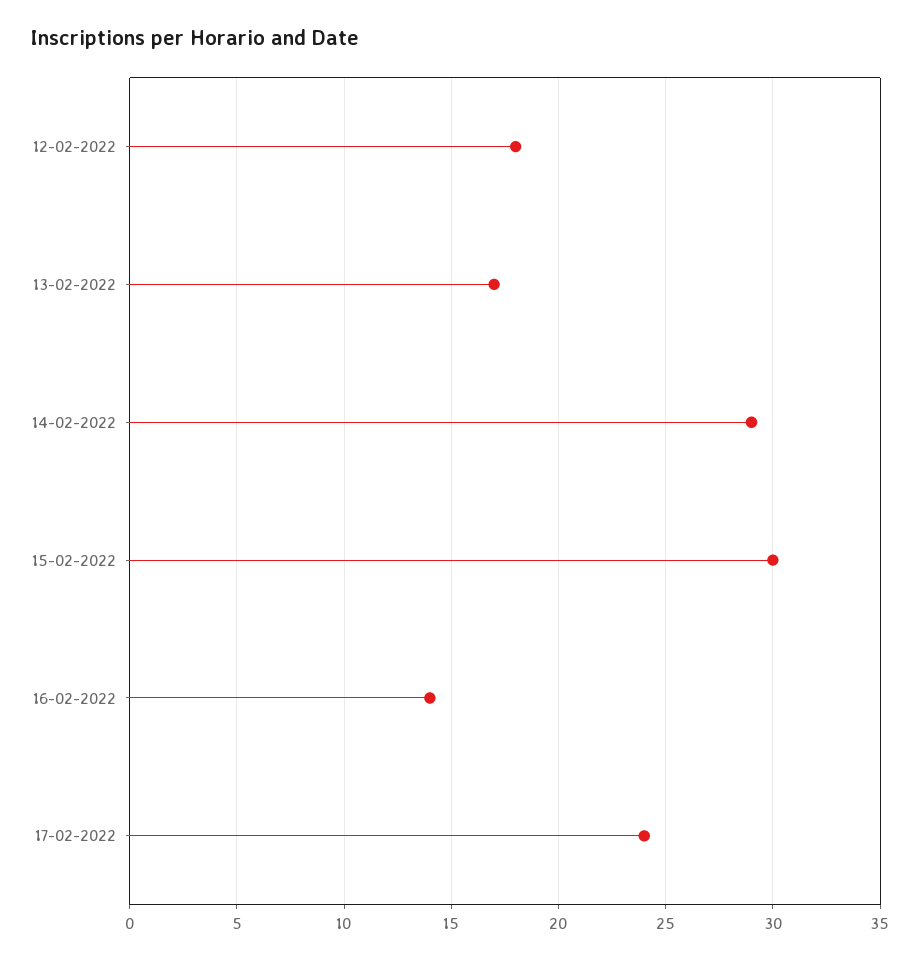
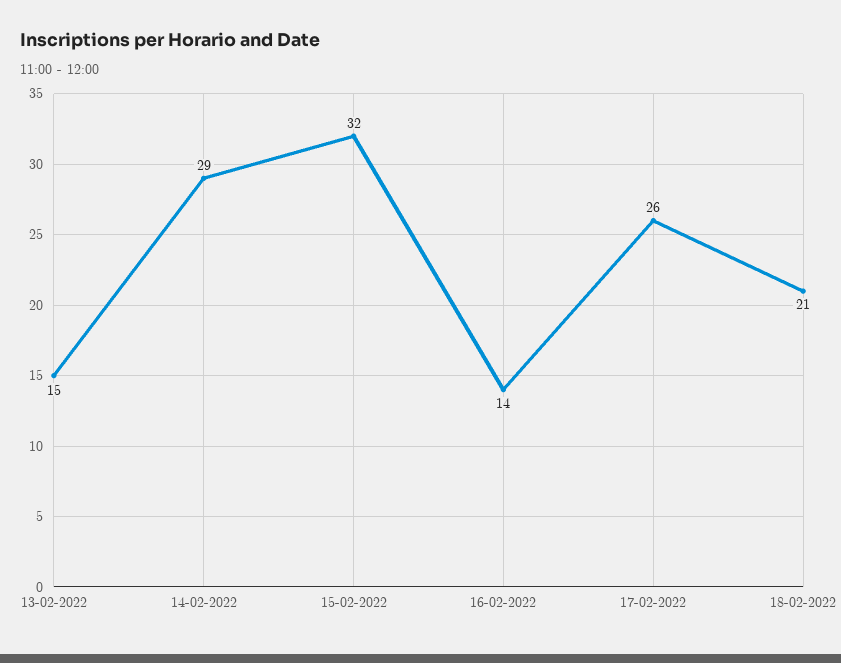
12-02-2022: 18 -> none
13-02-2022: 17 -> 15
15-02-2022: 30 -> 32
17-02-2022: 24 -> 26
18-02-2022: none -> 21

